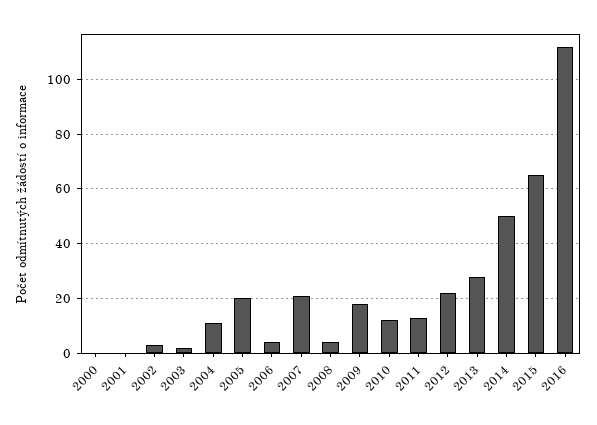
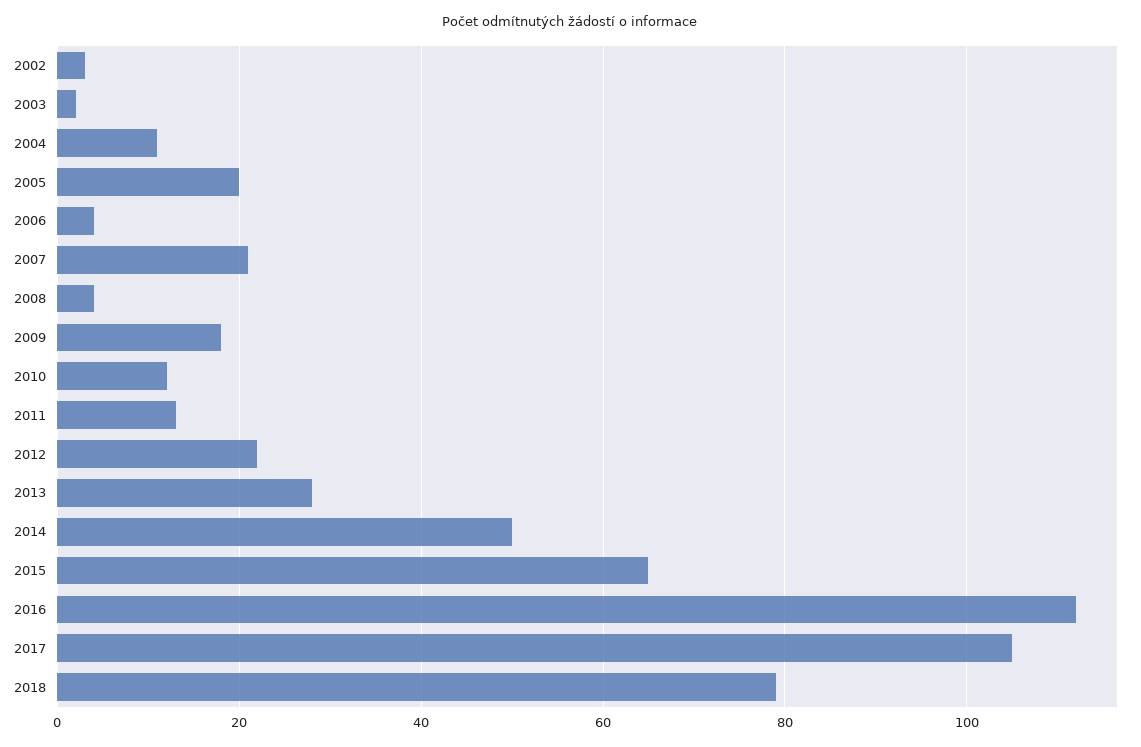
2000: 0 -> none
2001: 0 -> none
2017: none -> 105
2018: none -> 80

